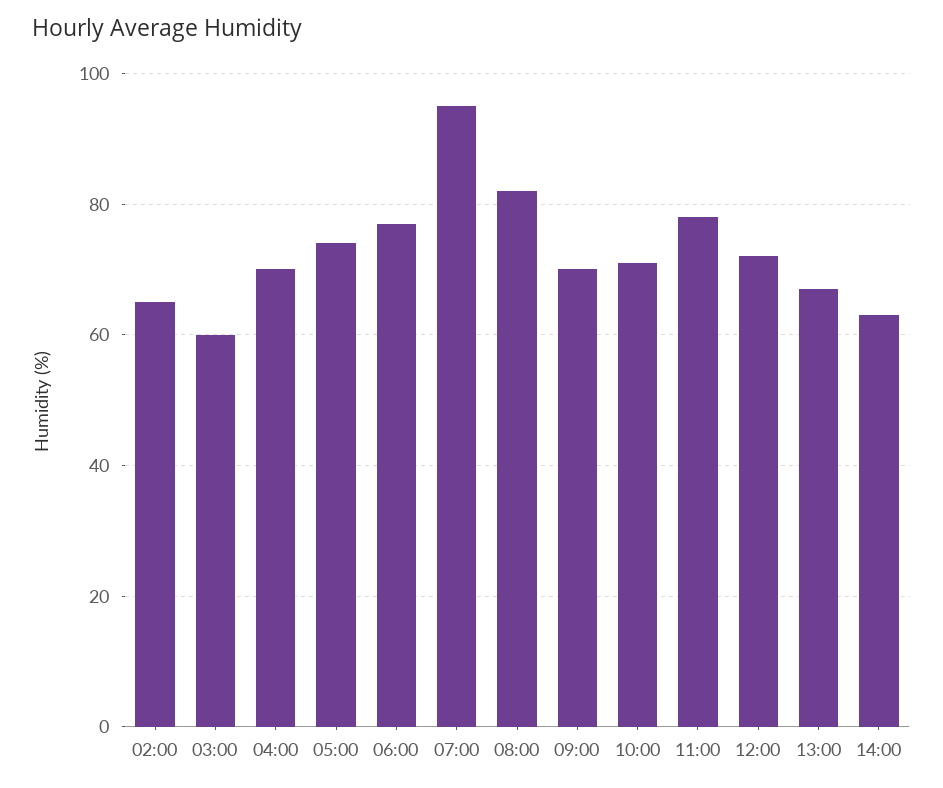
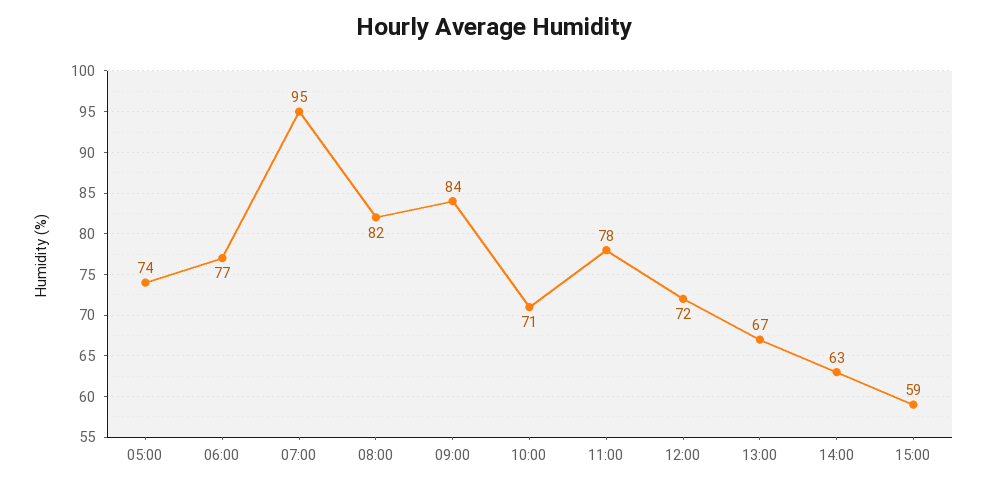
02:00: 65 -> none
03:00: 60 -> none
04:00: 70 -> none
09:00: 70 -> 84
15:00: none -> 59

